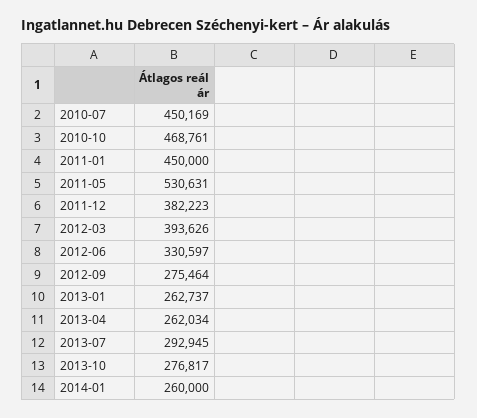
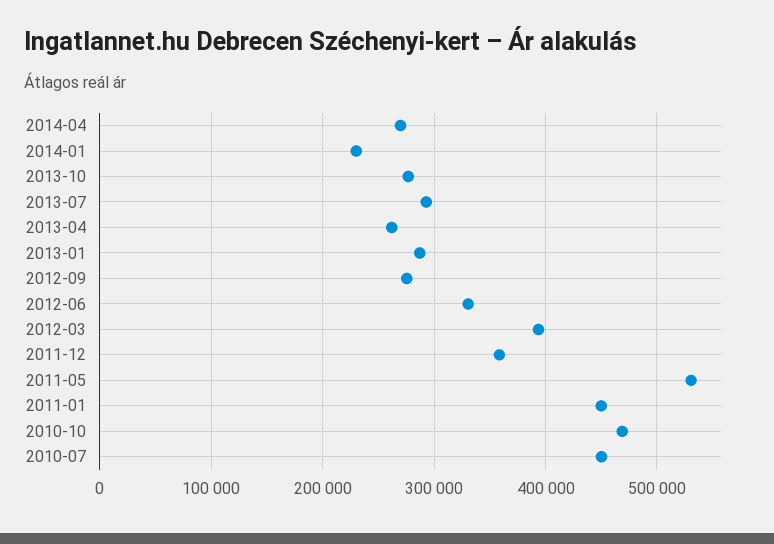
2011-12: 382223 -> 360000
2013-01: 262737 -> 290000
2014-01: 260000 -> 230000
2014-04: none -> 270000

